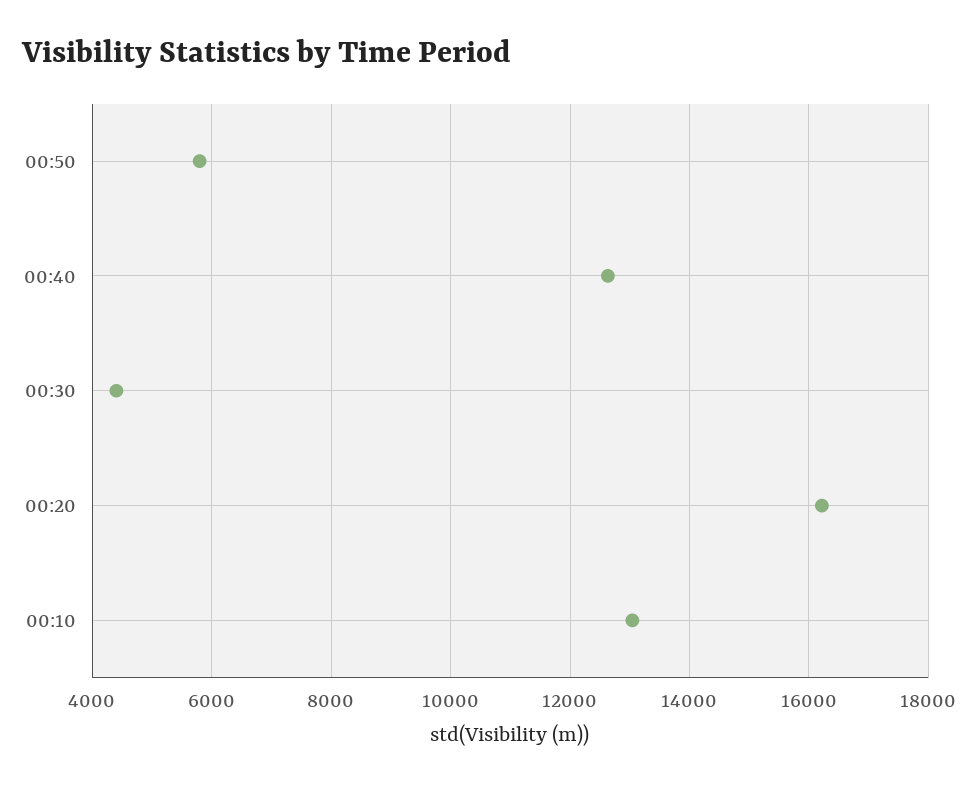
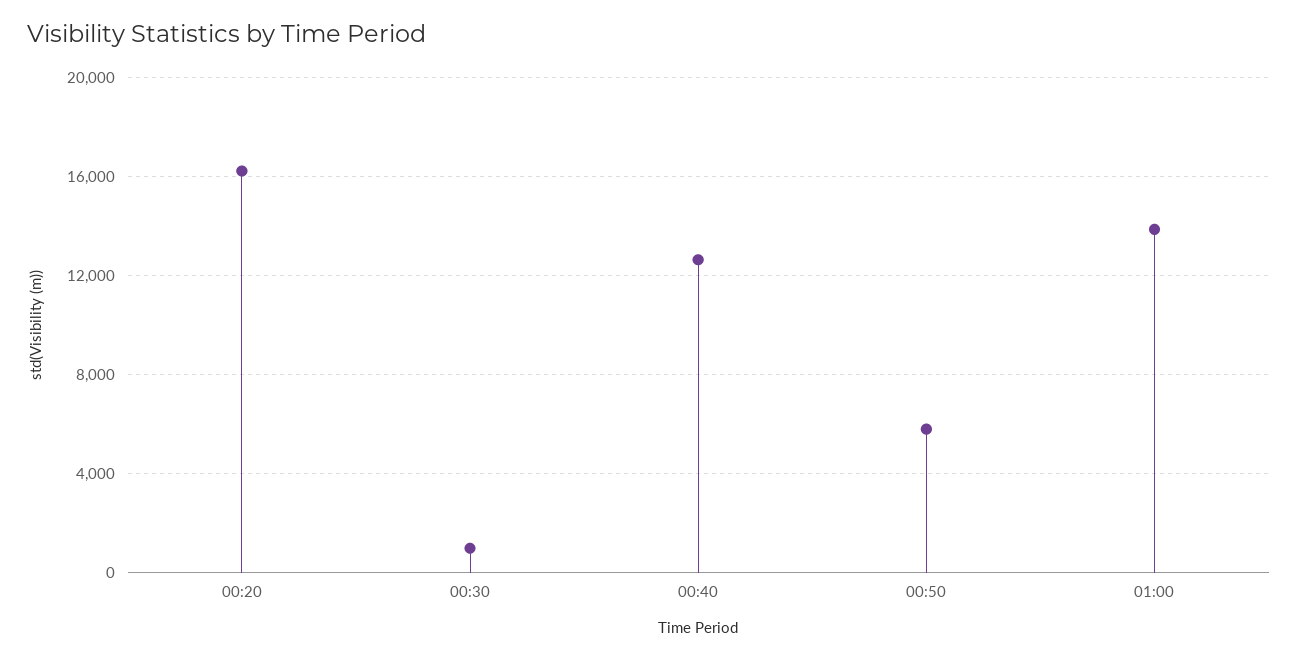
00:30: 4400 -> 1000
00:10: 13000 -> none
01:00: none -> 14000

